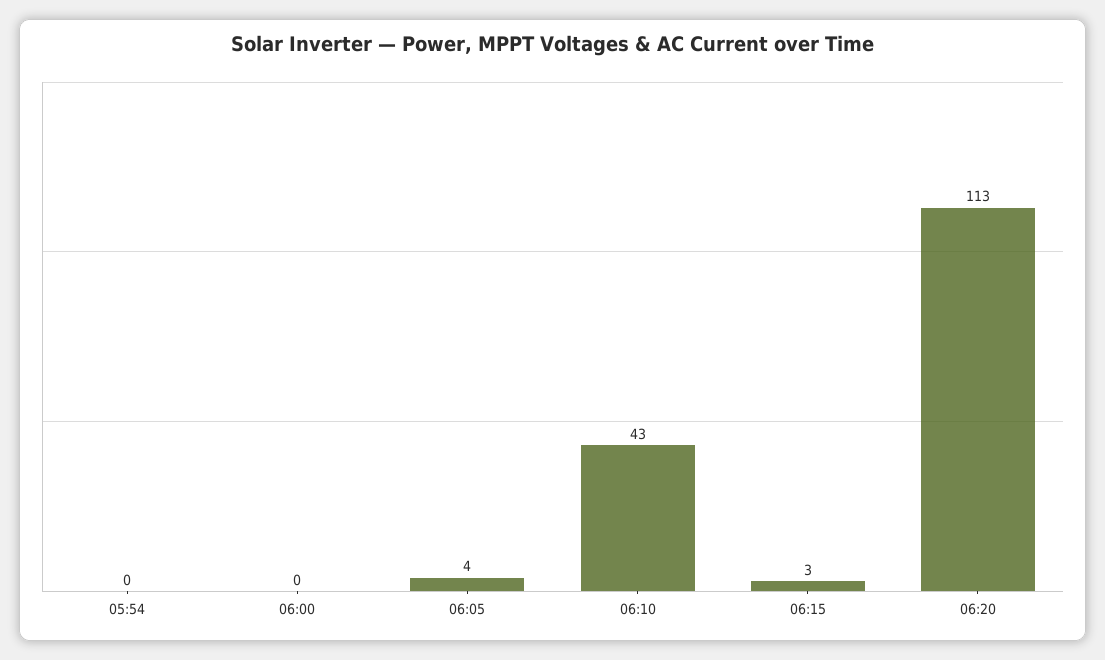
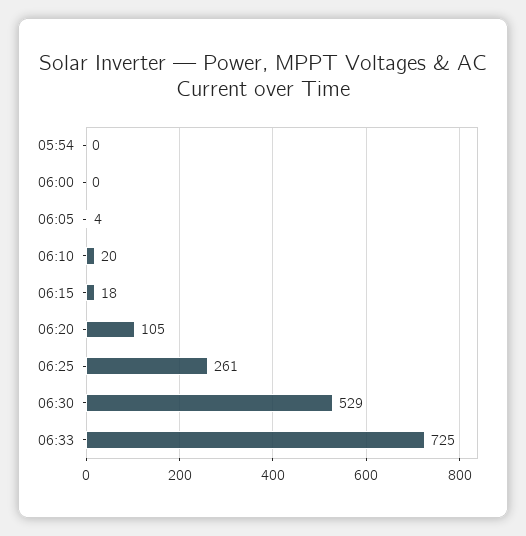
06:10: 43 -> 20
06:15: 3 -> 18
06:20: 113 -> 105
06:25: none -> 261
06:30: none -> 529
06:33: none -> 725

